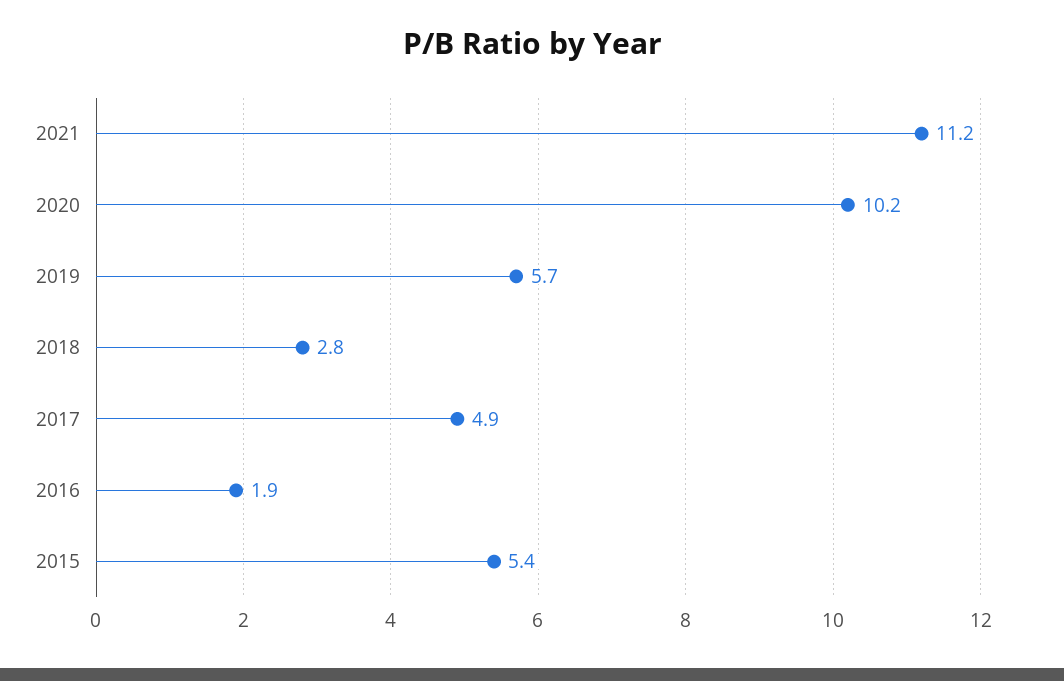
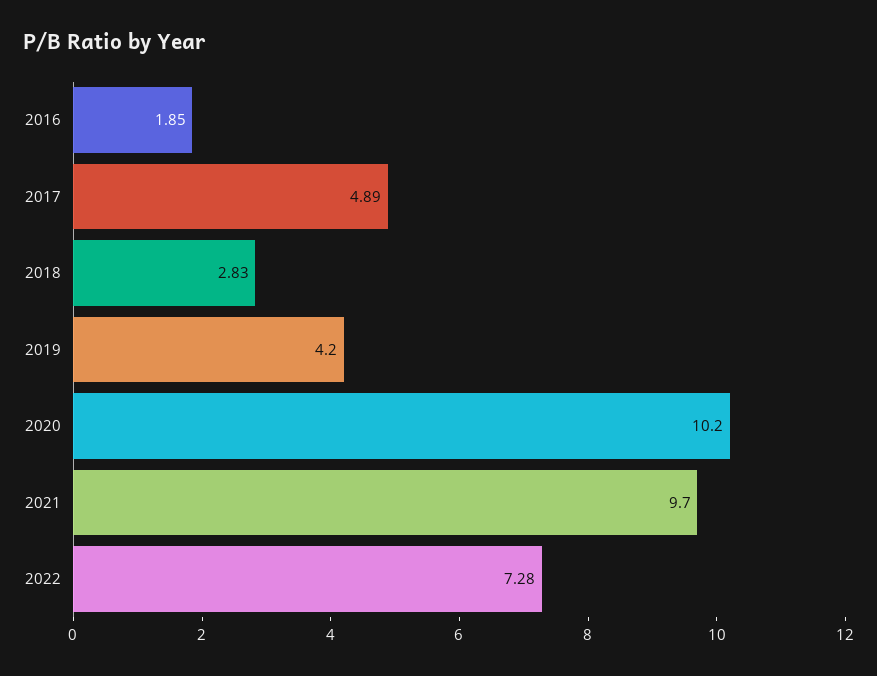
2021: 11.2 -> 9.7
2019: 5.7 -> 4.2
2015: 5.4 -> none
2022: none -> 7.28

